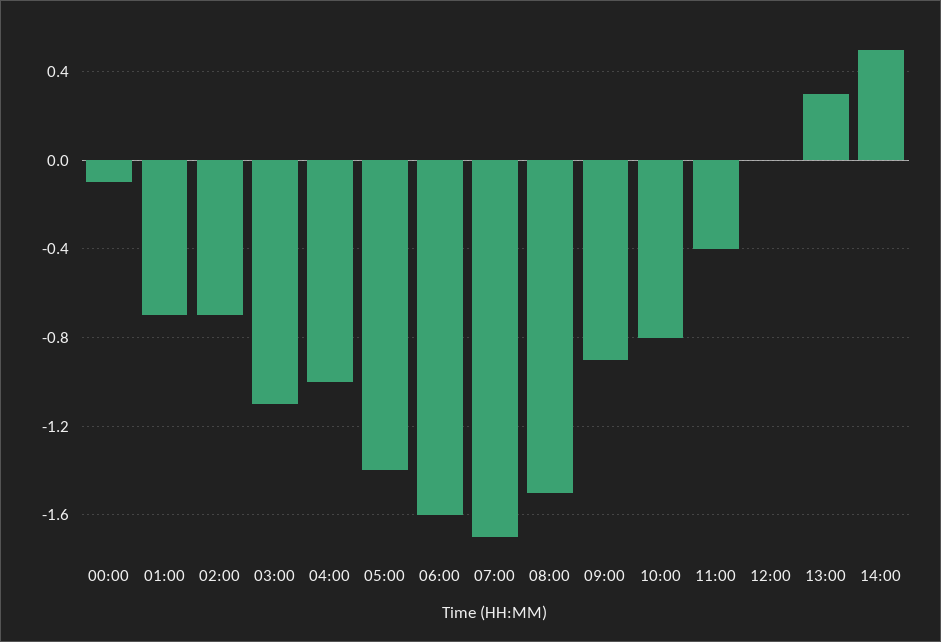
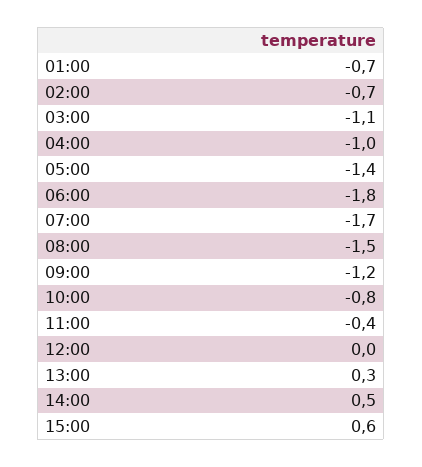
00:00: -0.1 -> none
06:00: -1.6 -> -1.8
09:00: -0.9 -> -1.2
15:00: none -> 0.6

